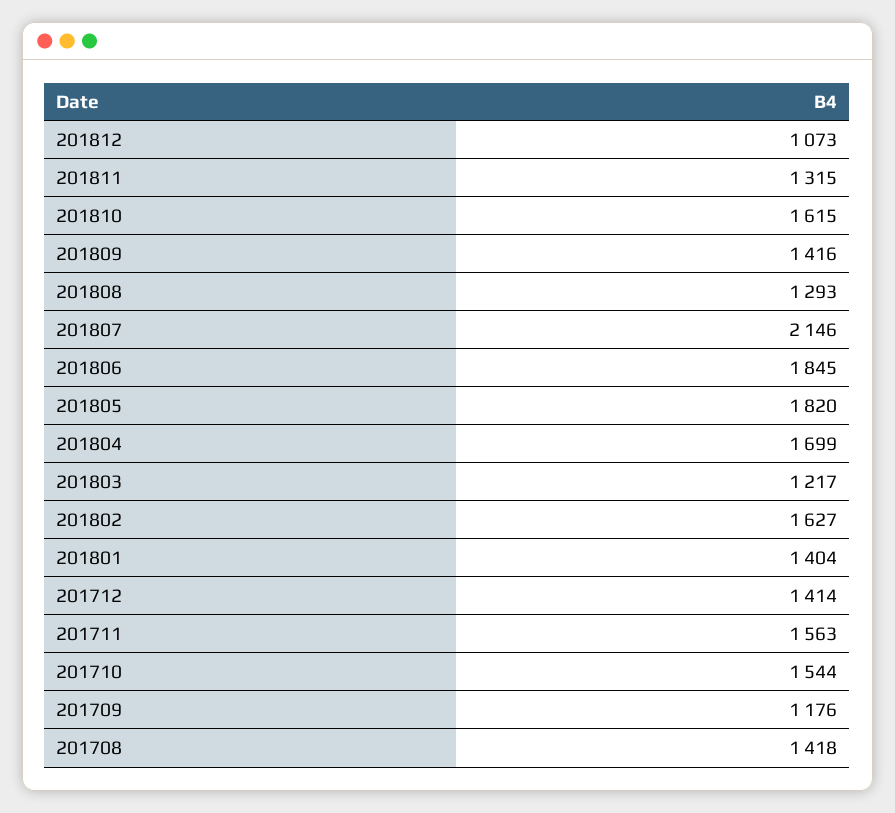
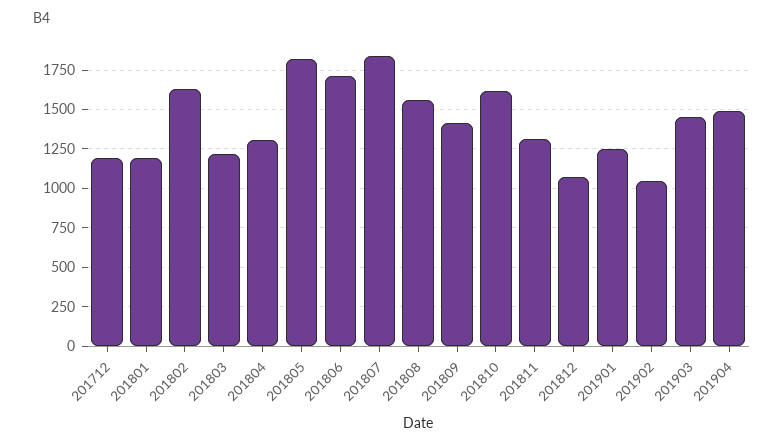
201808: 1293 -> 1550
201807: 2146 -> 1850
201806: 1845 -> 1700
201804: 1699 -> 1300
201801: 1404 -> 1200
201712: 1414 -> 1200
201711: 1563 -> none
201710: 1544 -> none
201709: 1176 -> none
201708: 1418 -> none
201901: none -> 1250
201902: none -> 1050
201903: none -> 1450
201904: none -> 1500

